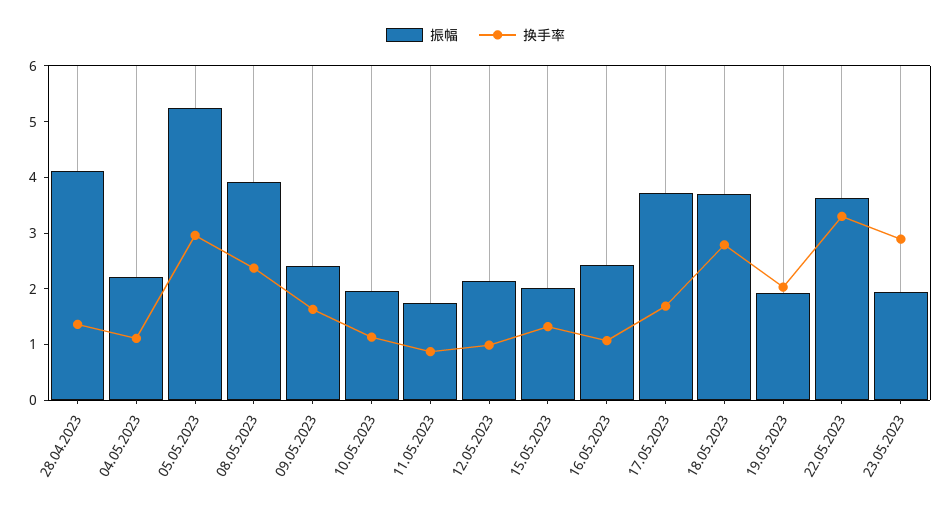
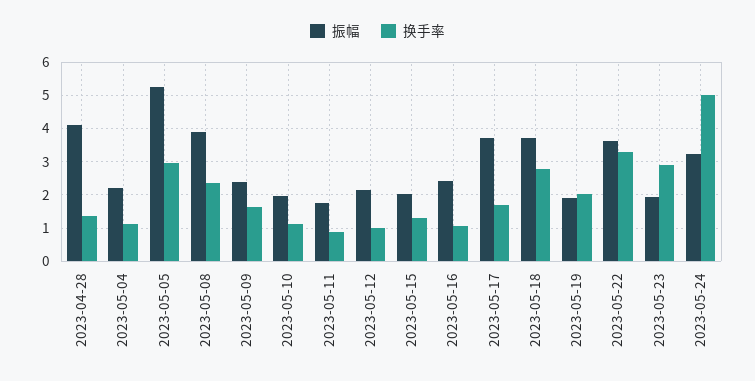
振幅, 2023-05-24: none -> 3.2
换手率, 2023-05-24: none -> 5

